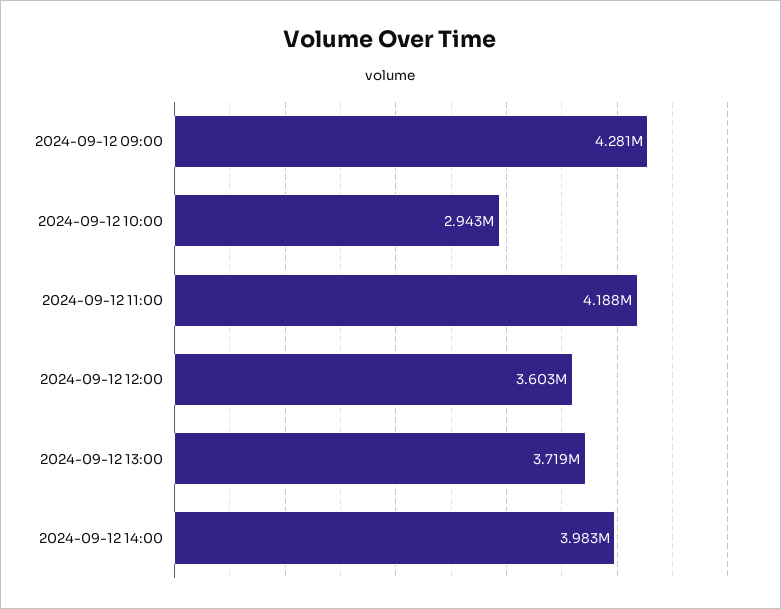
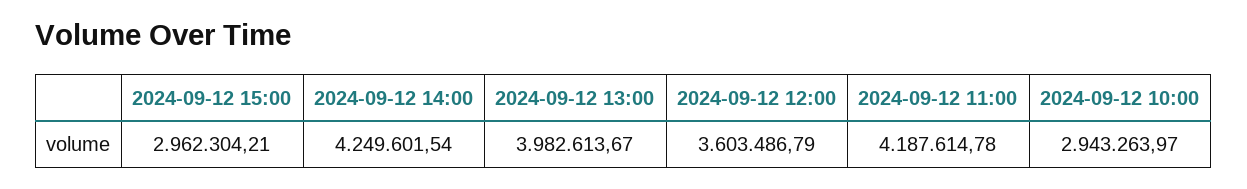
2024-09-12 09:00: 4281000 -> none
2024-09-12 13:00: 3719000 -> 3982613.67
2024-09-12 14:00: 3983000 -> 4249601.54
2024-09-12 15:00: none -> 2962304.21

